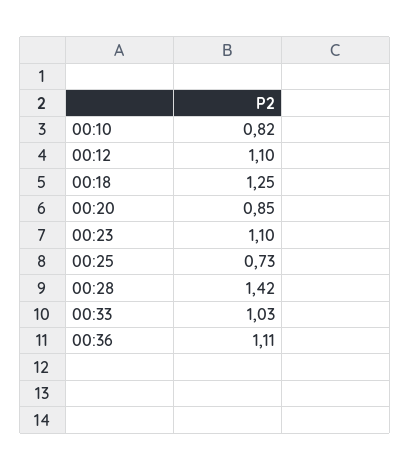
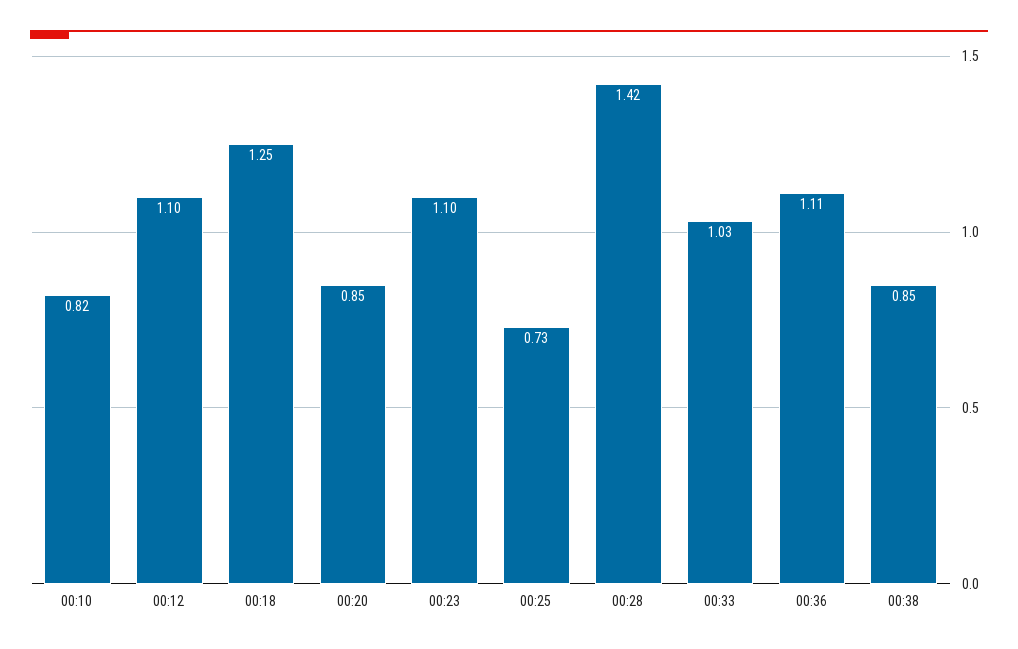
00:38: none -> 0.85

